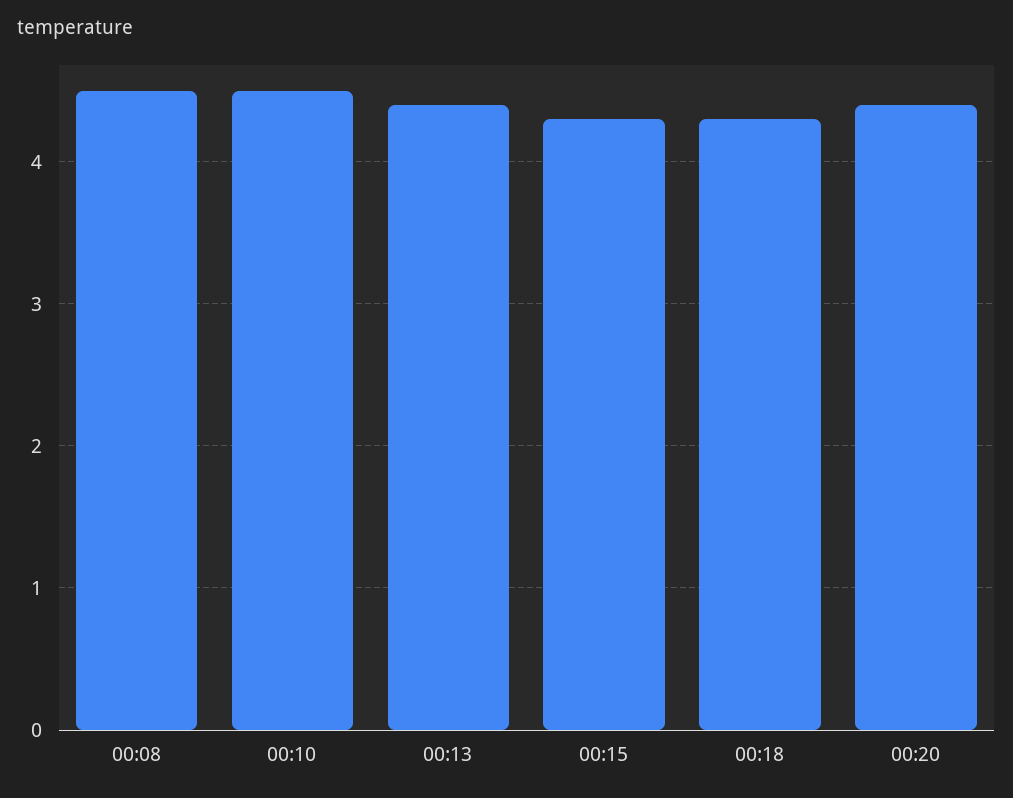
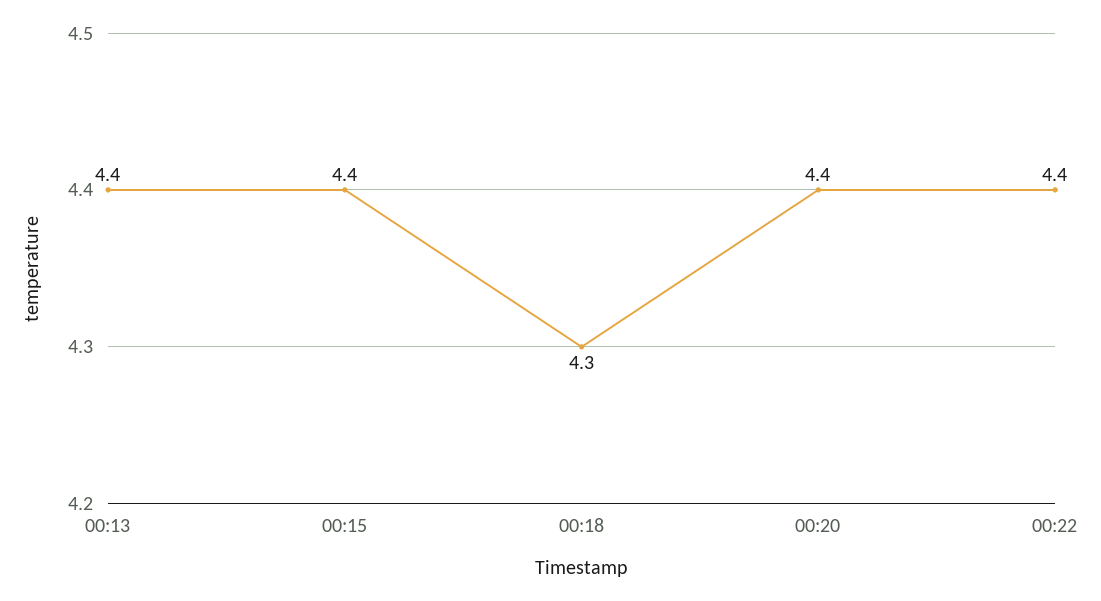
00:08: 4.5 -> none
00:10: 4.5 -> none
00:15: 4.3 -> 4.4
00:22: none -> 4.4

